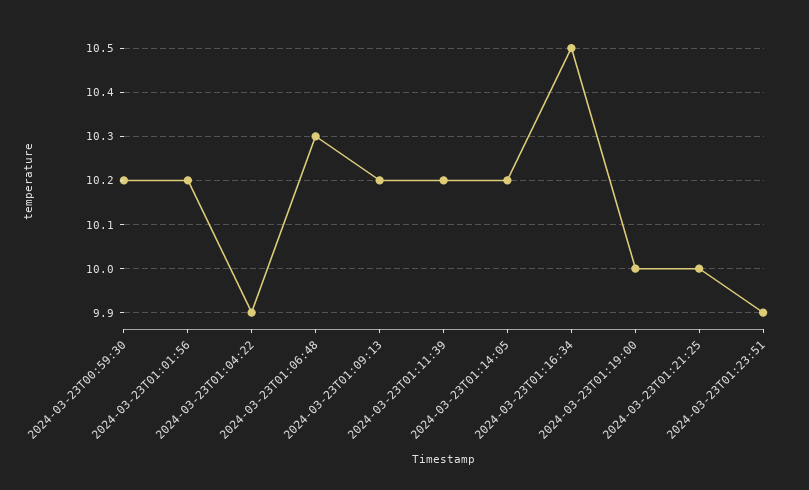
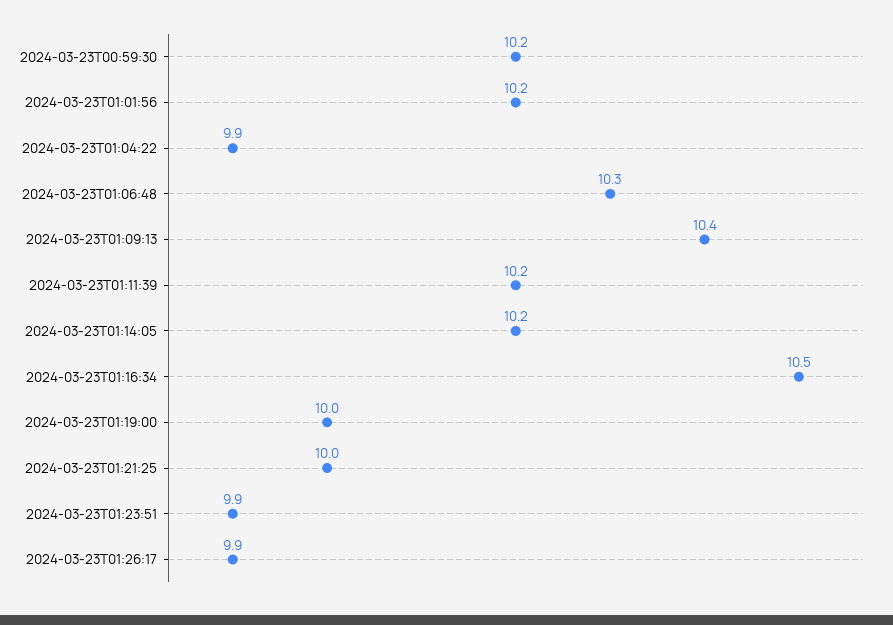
2024-03-23T01:09:13: 10.2 -> 10.4
2024-03-23T01:26:17: none -> 9.9

